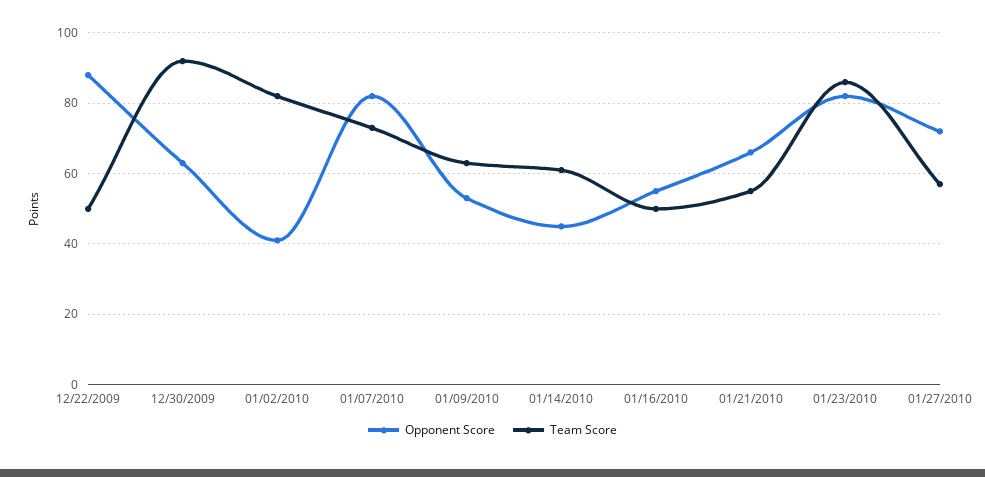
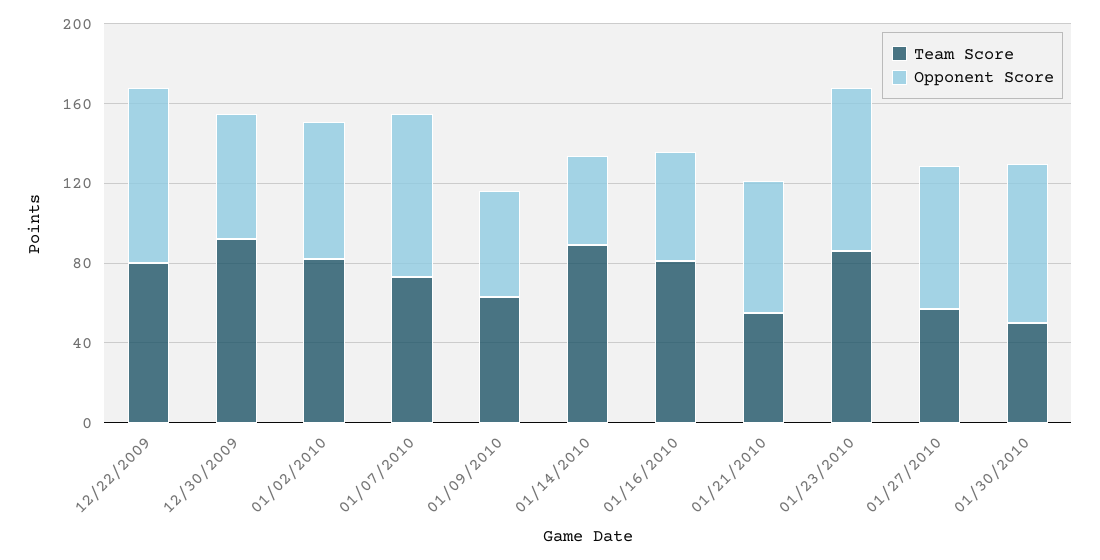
Team Score, 12/22/2009: 50 -> 80
Opponent Score, 01/02/2010: 40 -> 70
Team Score, 01/14/2010: 60 -> 90
Team Score, 01/16/2010: 50 -> 80
Team Score, 01/30/2010: none -> 50
Opponent Score, 01/30/2010: none -> 80

